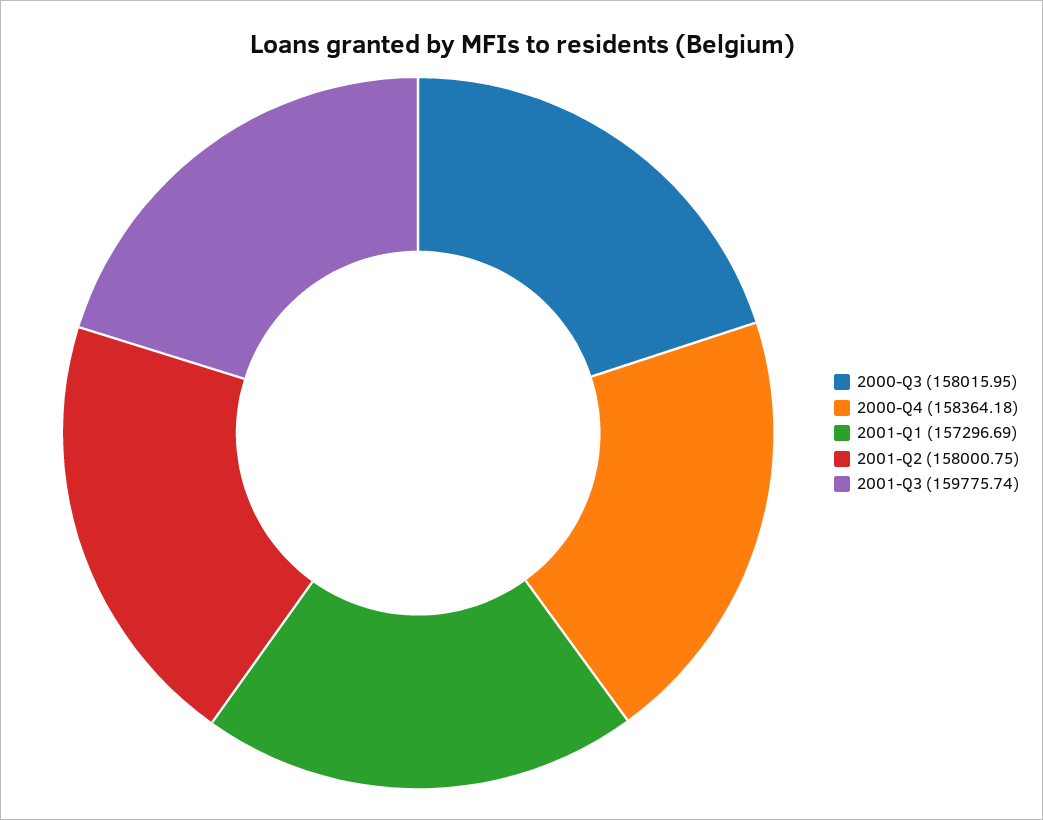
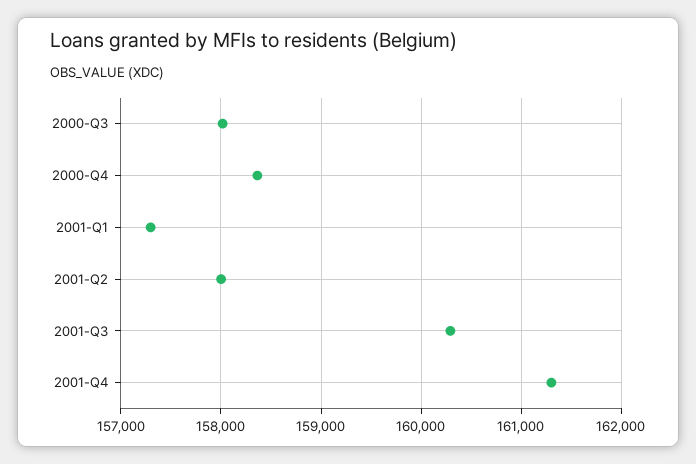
2001-Q3: 159775.74 -> 160300
2001-Q4: none -> 161300

